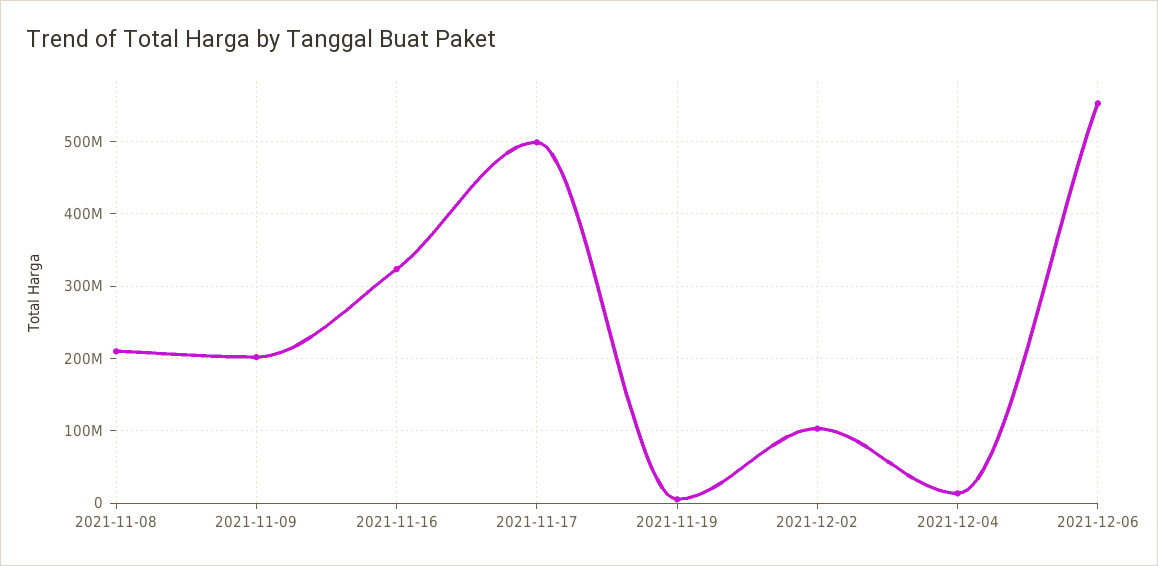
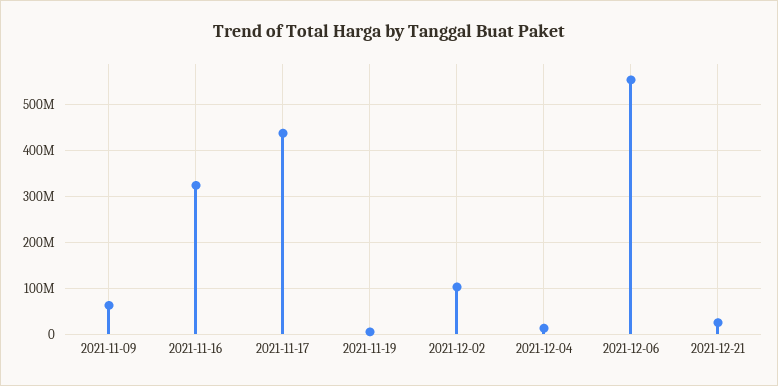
2021-11-08: 210000000 -> none
2021-11-09: 200000000 -> 60000000
2021-11-17: 500000000 -> 440000000
2021-12-21: none -> 20000000

